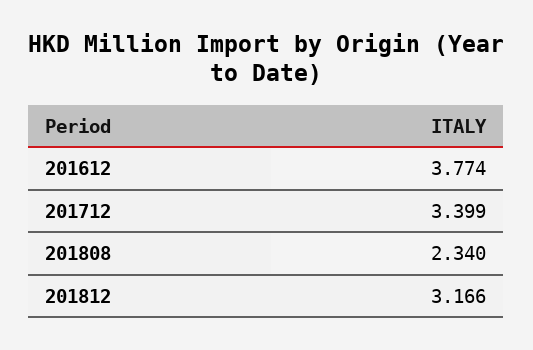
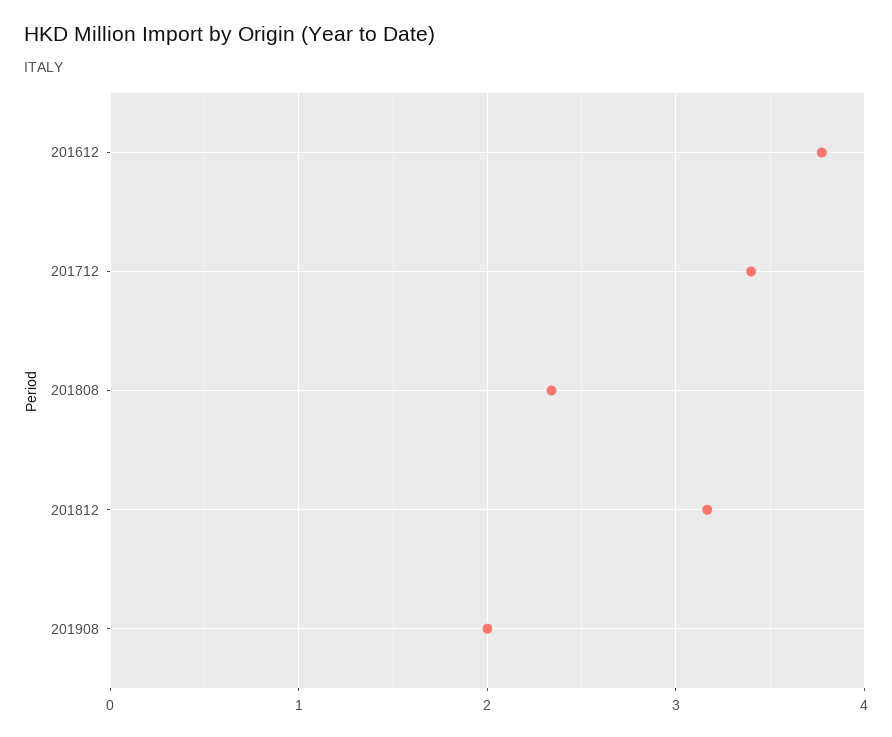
201908: none -> 2

